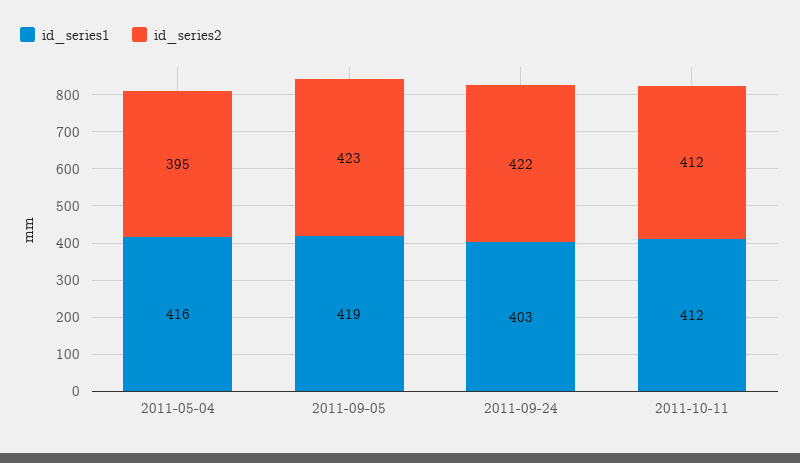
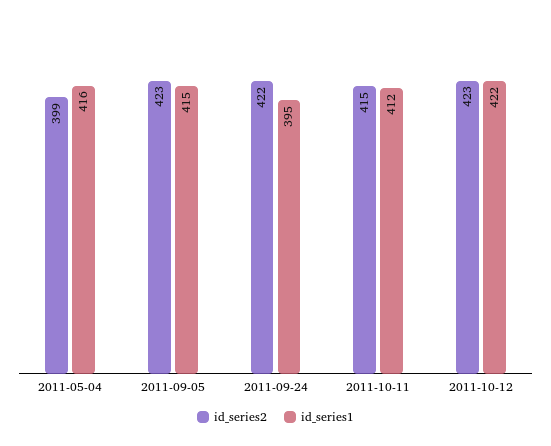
id_series2, 2011-05-04: 395 -> 399
id_series1, 2011-09-05: 419 -> 415
id_series1, 2011-09-24: 403 -> 395
id_series2, 2011-10-11: 412 -> 415
id_series2, 2011-10-12: none -> 423
id_series1, 2011-10-12: none -> 422

